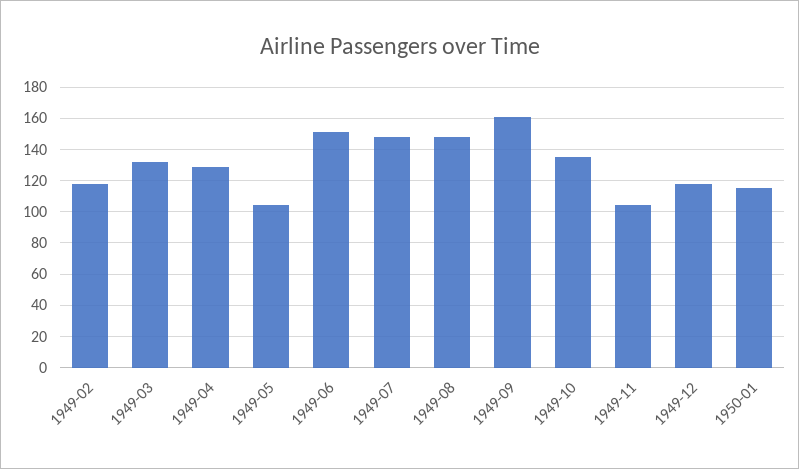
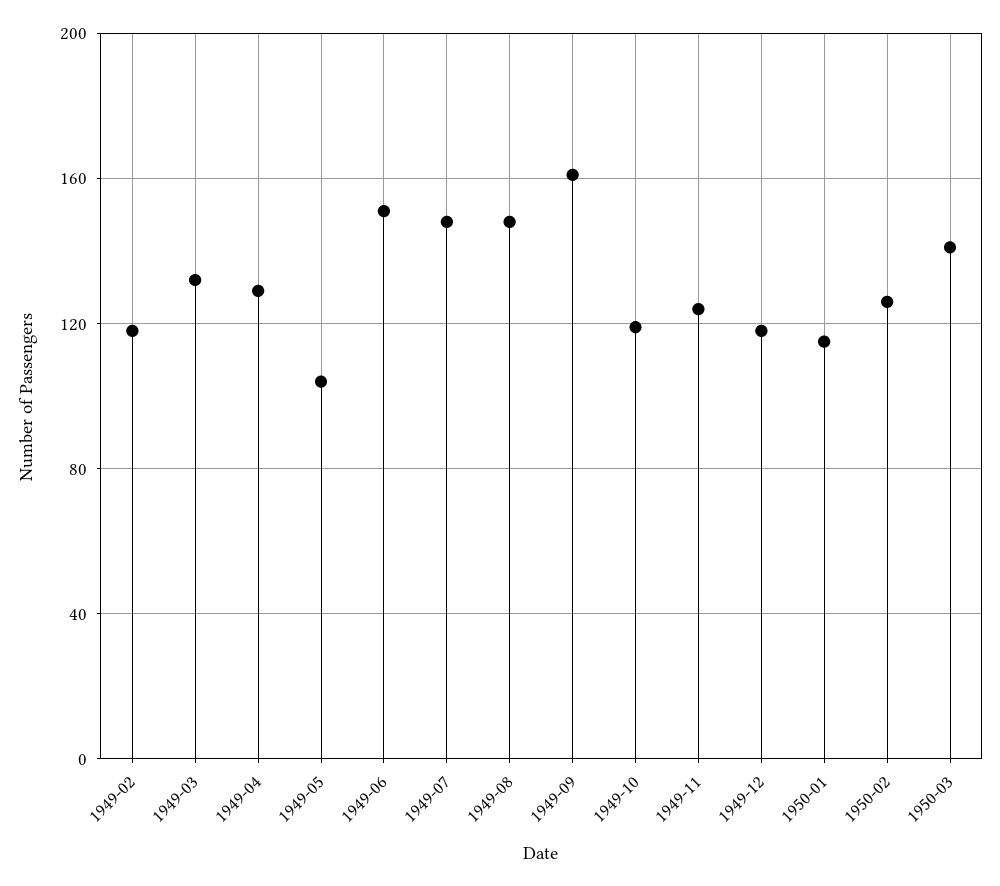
1949-10: 135 -> 120
1949-11: 105 -> 125
1950-02: none -> 125
1950-03: none -> 140

